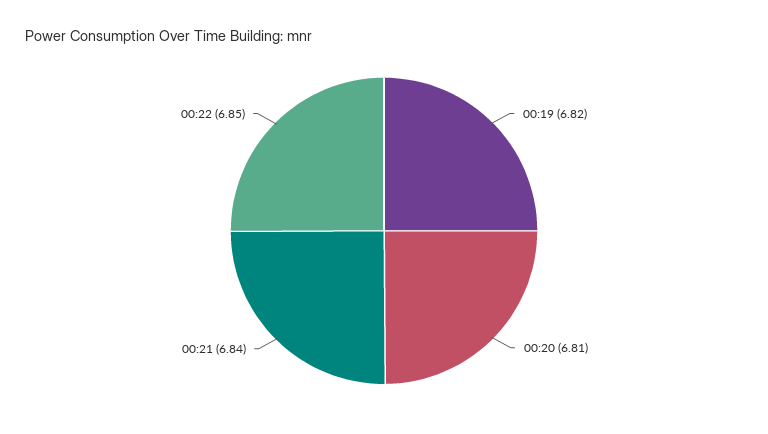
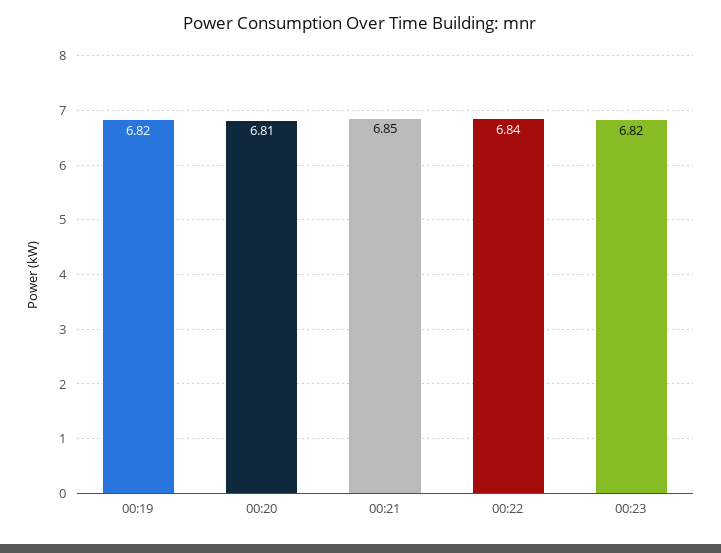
00:21: 6.84 -> 6.85
00:22: 6.85 -> 6.84
00:23: none -> 6.82

